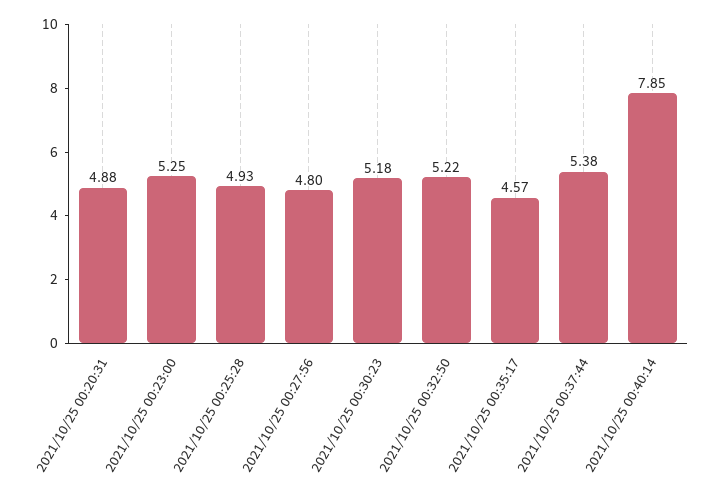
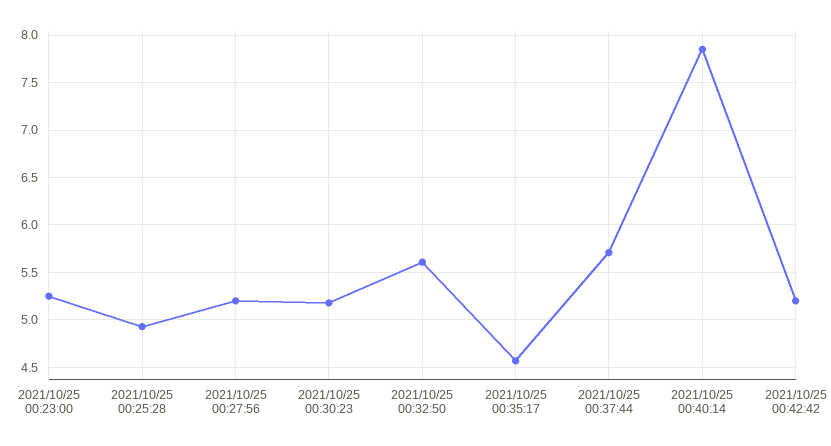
2021/10/25 00:20:31: 4.88 -> none
2021/10/25 00:27:56: 4.8 -> 5.2
2021/10/25 00:32:50: 5.22 -> 5.6
2021/10/25 00:37:44: 5.38 -> 5.7
2021/10/25 00:42:42: none -> 5.2

